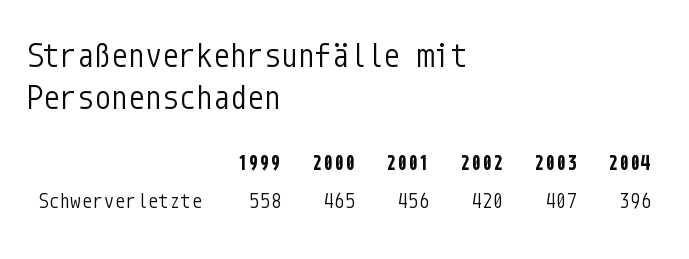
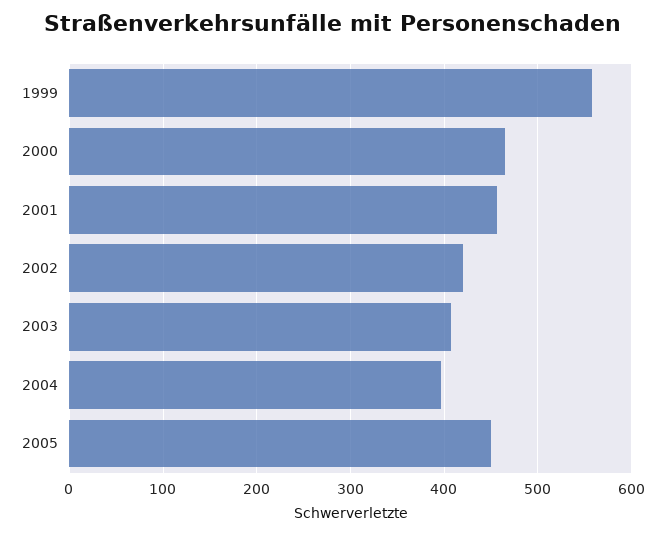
2005: none -> 450

